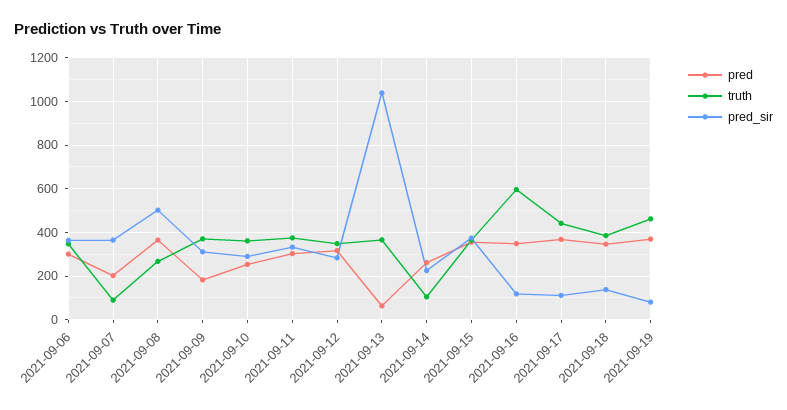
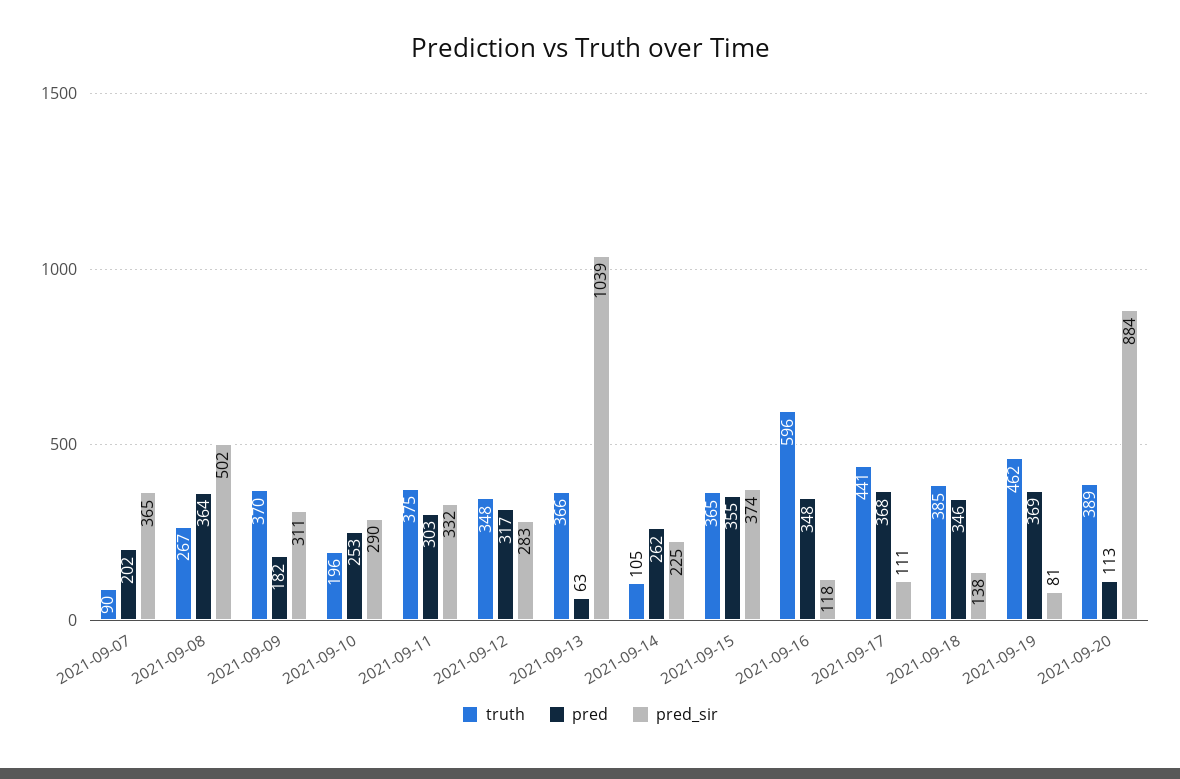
pred, 2021-09-06: 300 -> none
truth, 2021-09-06: 350 -> none
pred_sir, 2021-09-06: 350 -> none
truth, 2021-09-10: 350 -> 196
truth, 2021-09-20: none -> 389
pred, 2021-09-20: none -> 113
pred_sir, 2021-09-20: none -> 884

